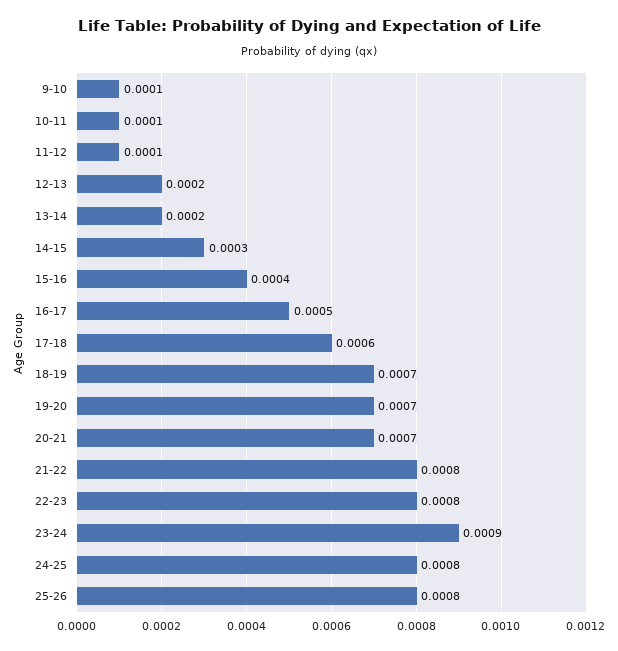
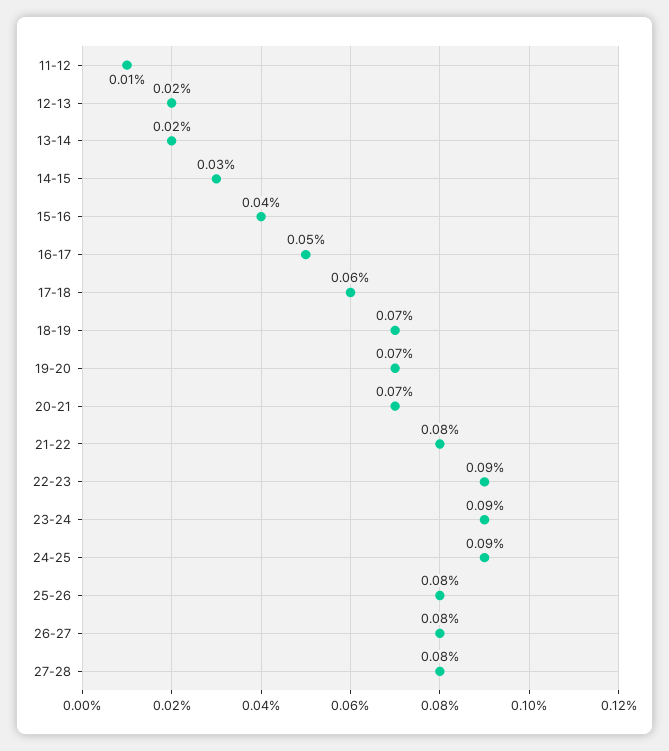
9-10: 0.0001 -> none
10-11: 0.0001 -> none
22-23: 0.0008 -> 0.0009
24-25: 0.0008 -> 0.0009
26-27: none -> 0.0008
27-28: none -> 0.0008

